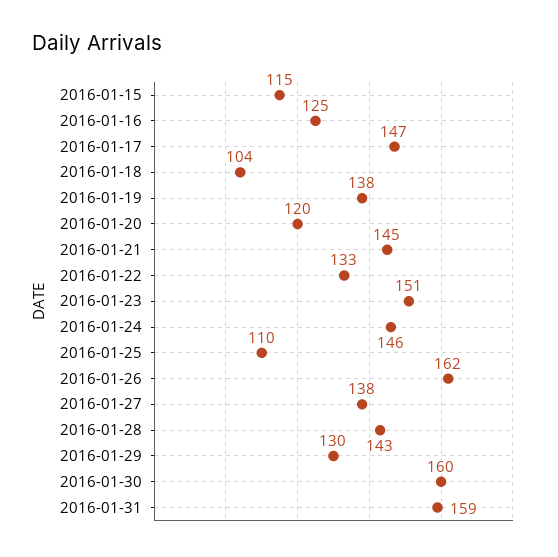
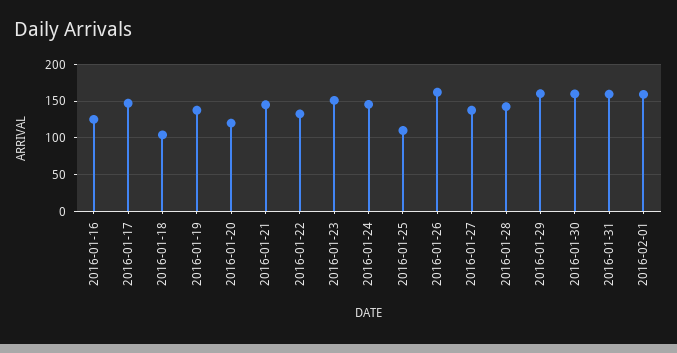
2016-01-15: 115 -> none
2016-01-29: 130 -> 160
2016-02-01: none -> 160

